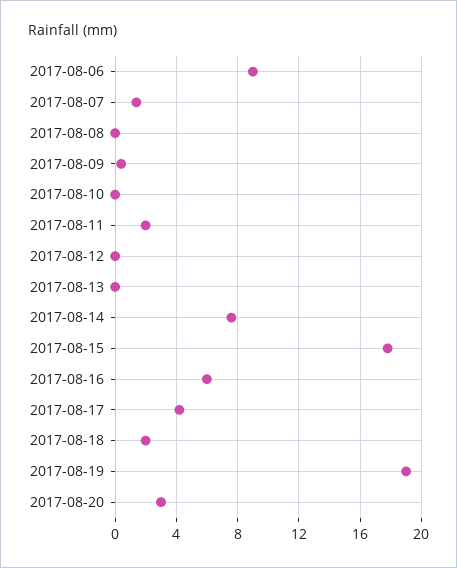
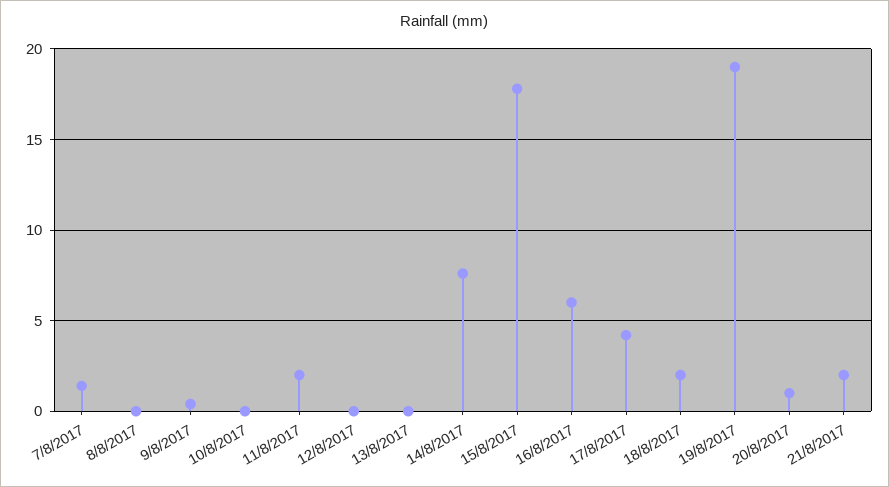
2017-08-06: 9 -> none
2017-08-20: 3 -> 1
21/8/2017: none -> 2

